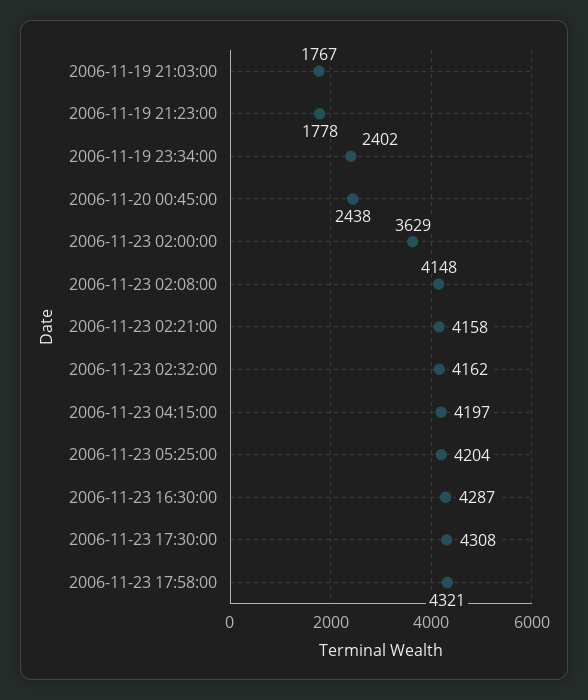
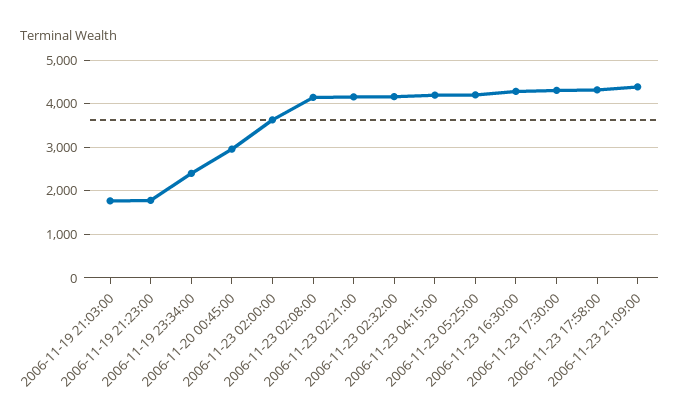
2006-11-20 00:45:00: 2438 -> 3000
2006-11-23 21:09:00: none -> 4400

